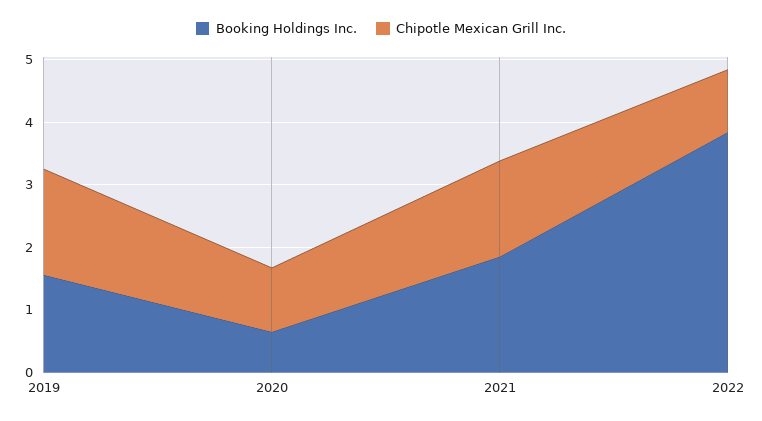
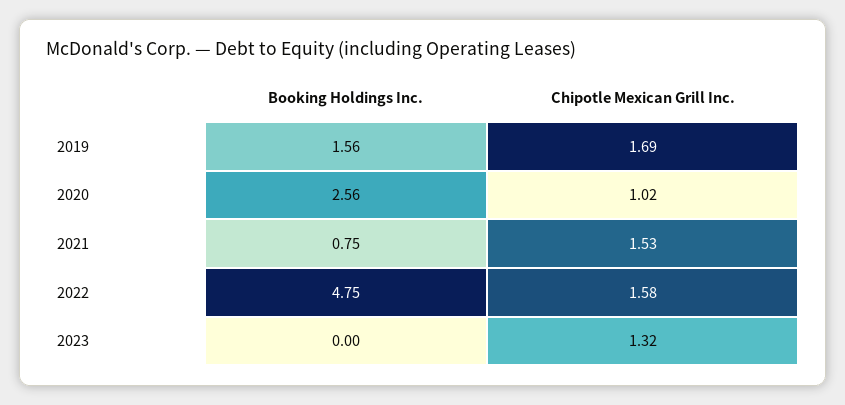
Booking Holdings Inc., 2020: 0.6 -> 2.56
Booking Holdings Inc., 2021: 1.8 -> 0.75
Booking Holdings Inc., 2022: 3.8 -> 4.75
Chipotle Mexican Grill Inc., 2022: 1 -> 1.58
Booking Holdings Inc., 2023: none -> 0
Chipotle Mexican Grill Inc., 2023: none -> 1.32

